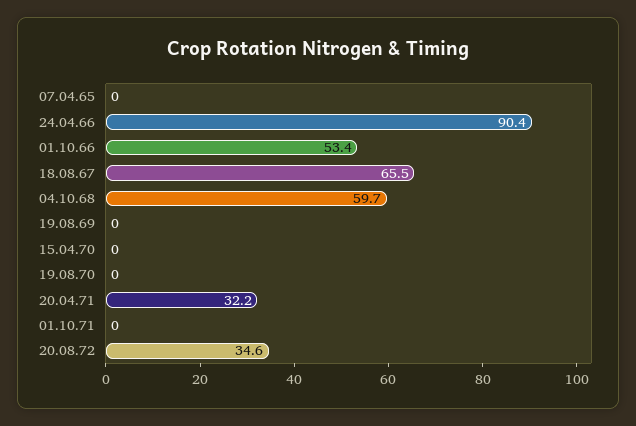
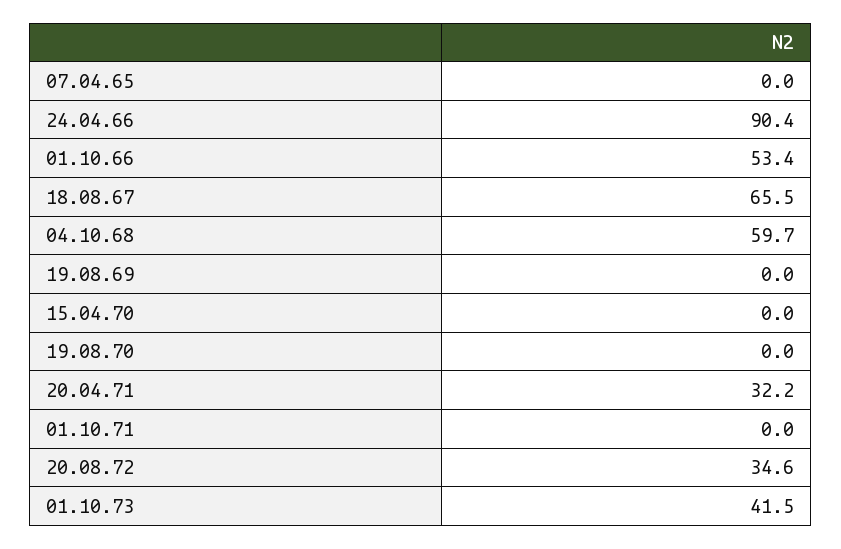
01.10.73: none -> 41.5

